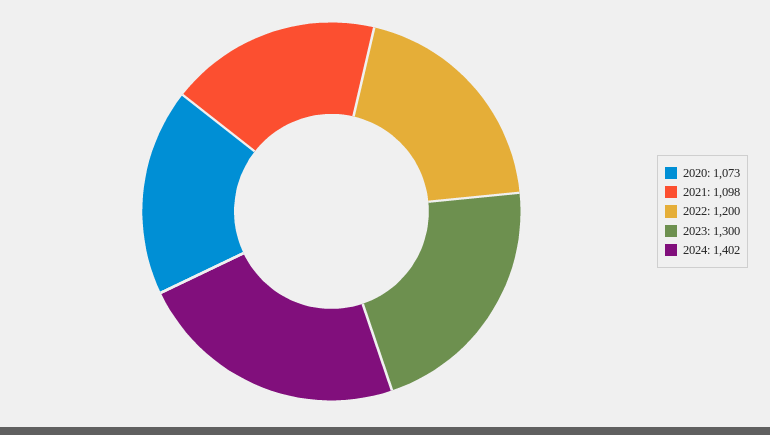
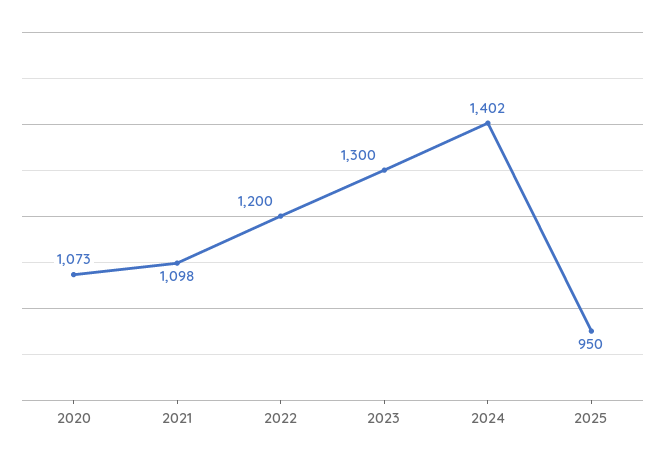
2025: none -> 950

